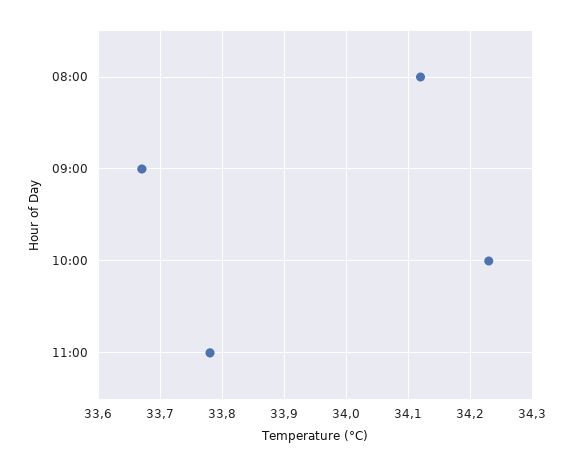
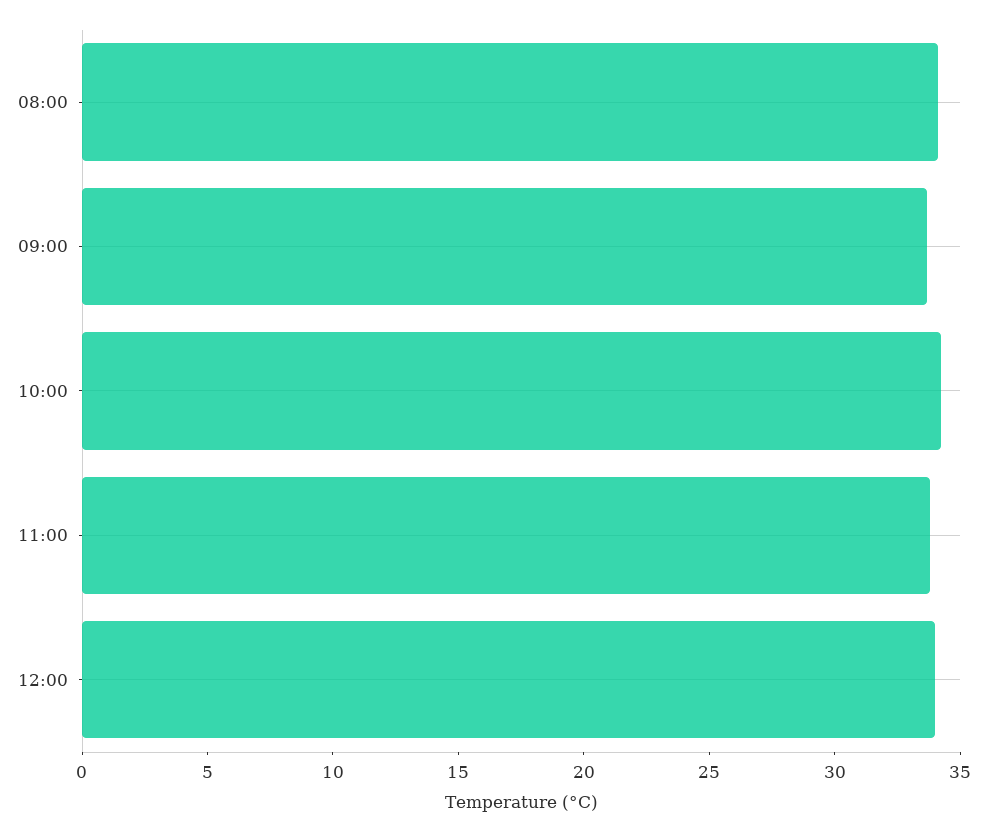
12:00: none -> 34

